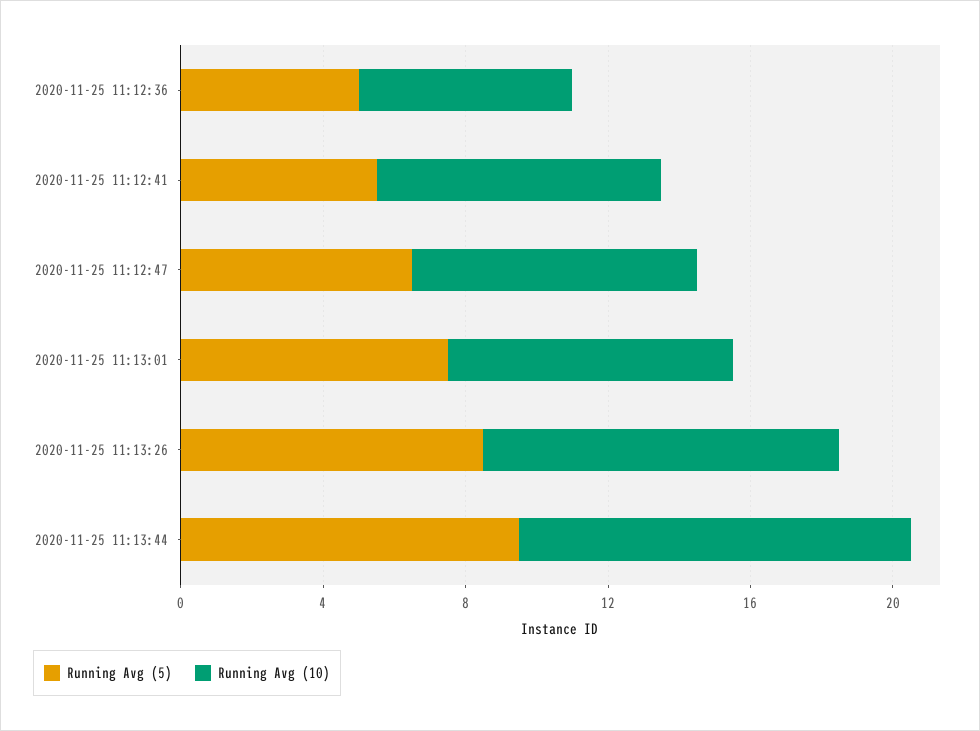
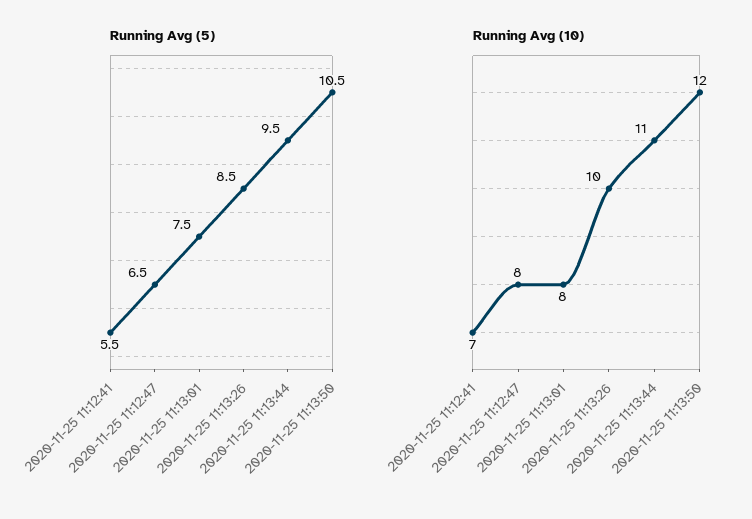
Running Avg (5), 2020-11-25 11:12:36: 5 -> none
Running Avg (10), 2020-11-25 11:12:36: 6 -> none
Running Avg (10), 2020-11-25 11:12:41: 8 -> 7
Running Avg (5), 2020-11-25 11:13:50: none -> 10.5
Running Avg (10), 2020-11-25 11:13:50: none -> 12

